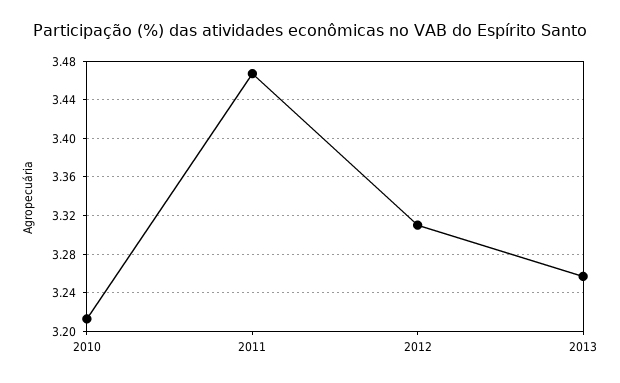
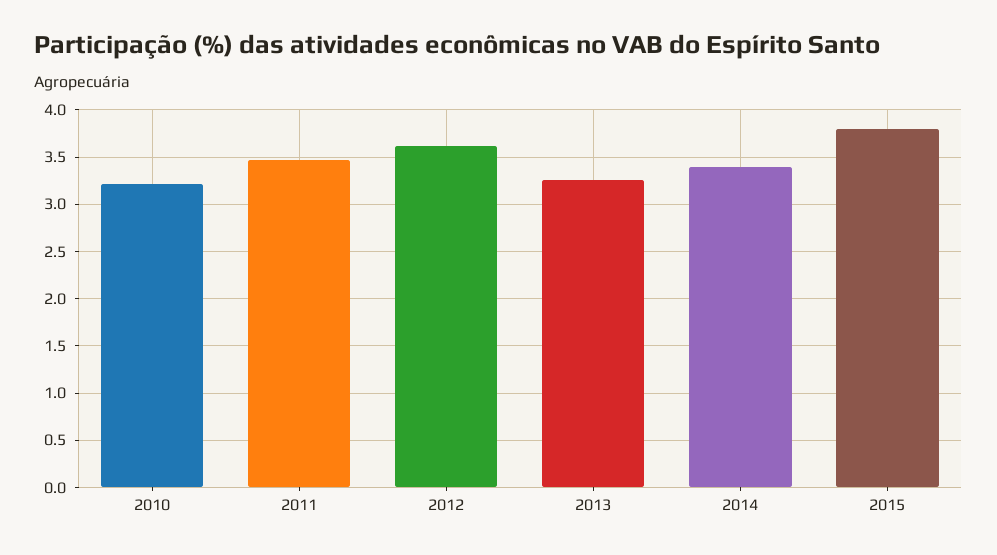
2012: 3.31 -> 3.6
2014: none -> 3.4
2015: none -> 3.8

